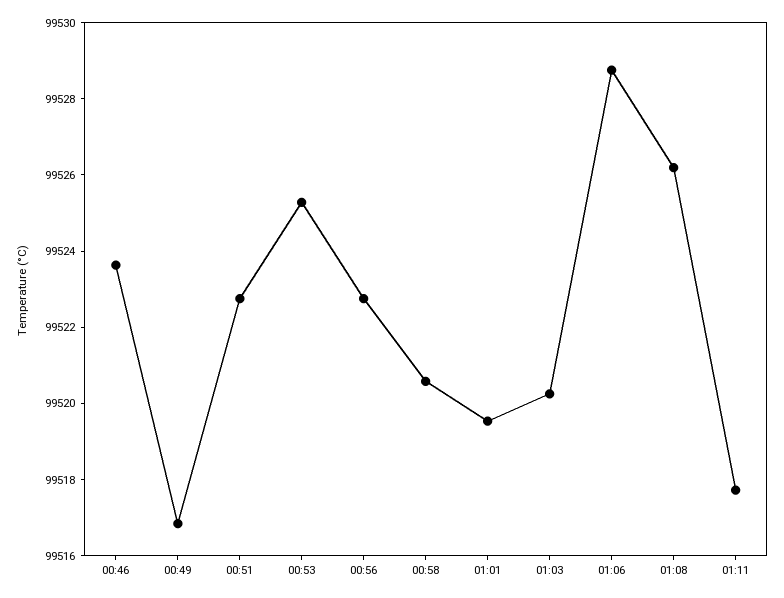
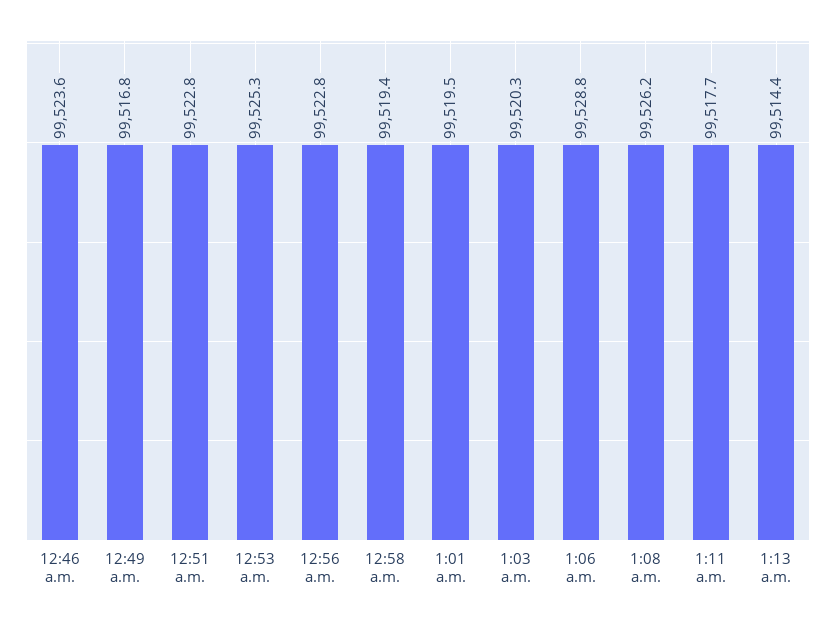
00:58: 99520.5 -> 99519.4
1:13 a.m.: none -> 99514.4

